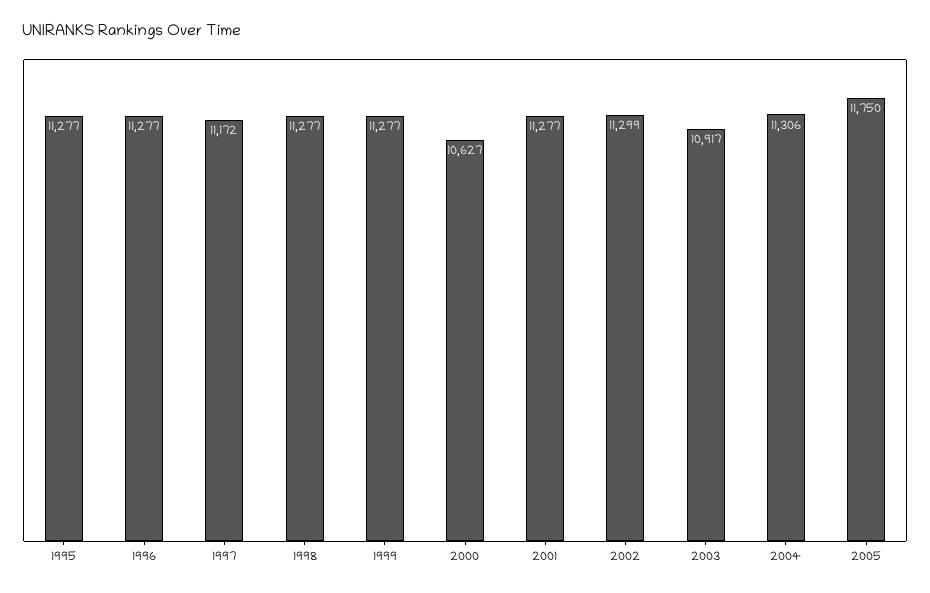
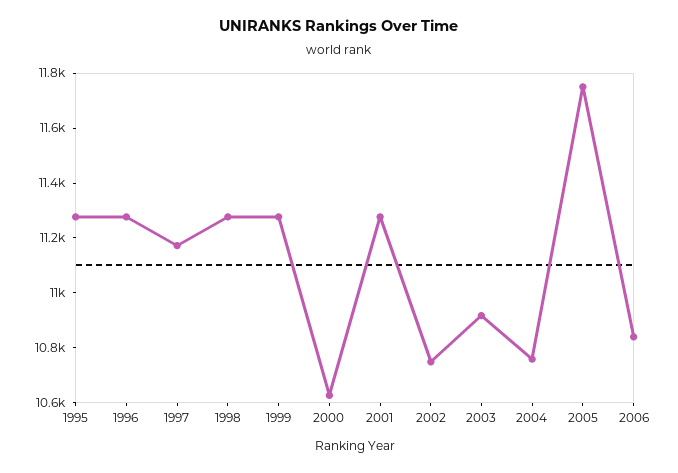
2002: 11299 -> 10750
2004: 11306 -> 10750
2006: none -> 10850

